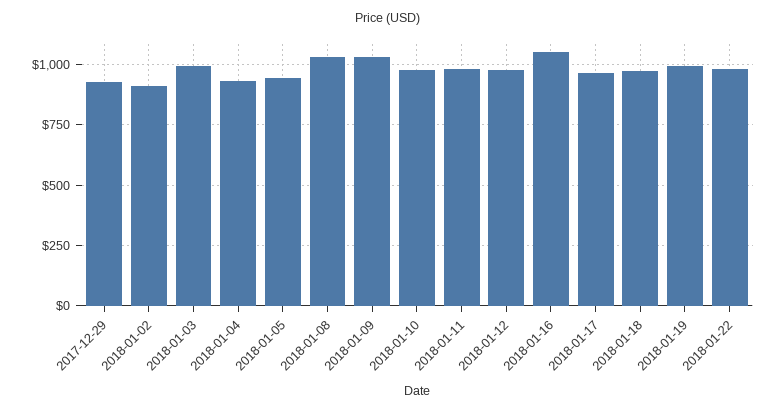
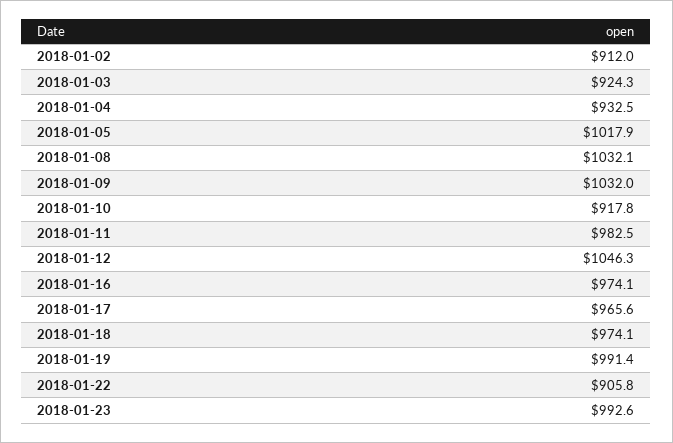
2017-12-29: 925 -> none
2018-01-03: 1000 -> 924.3
2018-01-05: 950 -> 1017.9
2018-01-10: 975 -> 917.8
2018-01-12: 975 -> 1046.3
2018-01-16: 1050 -> 974.1
2018-01-22: 975 -> 905.8
2018-01-23: none -> 992.6

